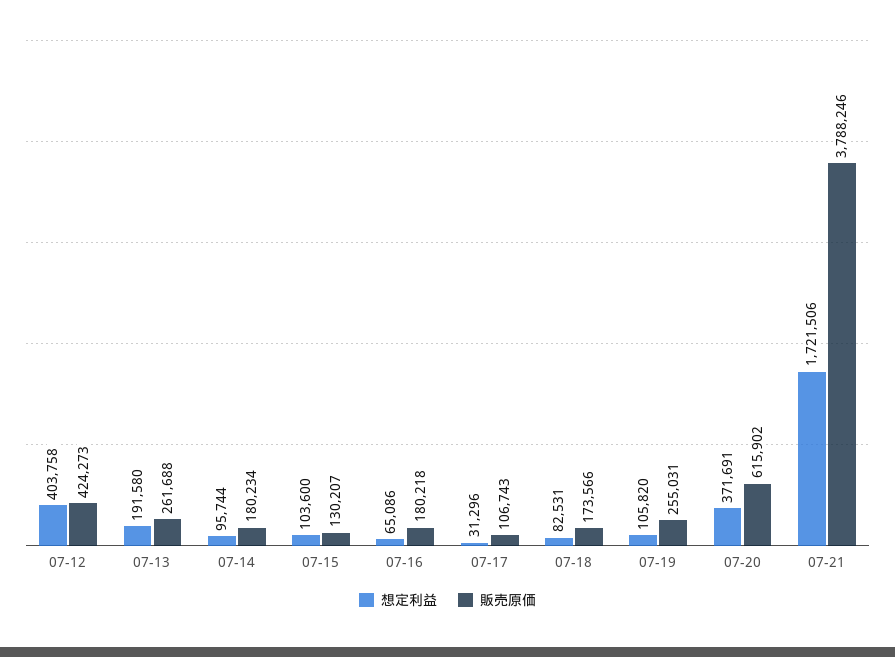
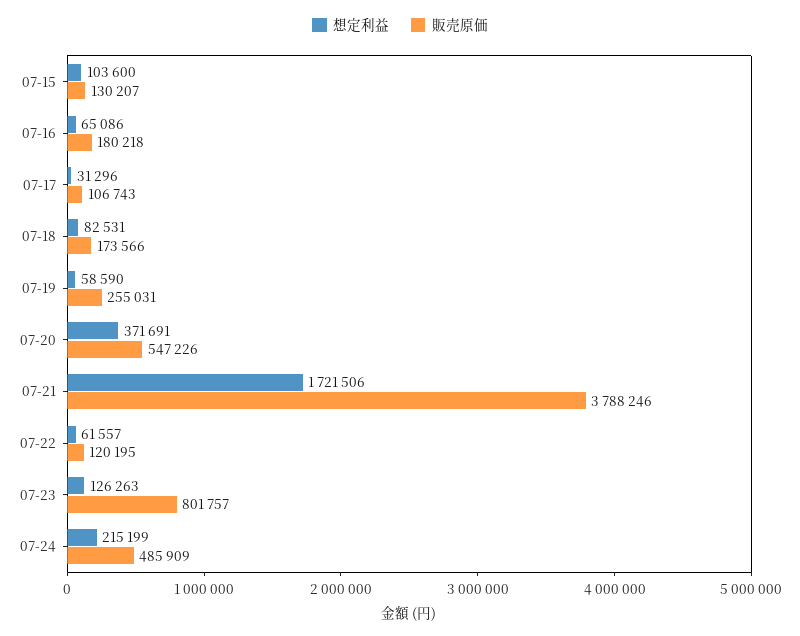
想定利益, 07-12: 403758 -> none
販売原価, 07-12: 424273 -> none
想定利益, 07-13: 191580 -> none
販売原価, 07-13: 261688 -> none
想定利益, 07-14: 95744 -> none
販売原価, 07-14: 180234 -> none
想定利益, 07-19: 105820 -> 58590
販売原価, 07-20: 615902 -> 547226
想定利益, 07-22: none -> 61557
販売原価, 07-22: none -> 120195
想定利益, 07-23: none -> 126263
販売原価, 07-23: none -> 801757
想定利益, 07-24: none -> 215199
販売原価, 07-24: none -> 485909

